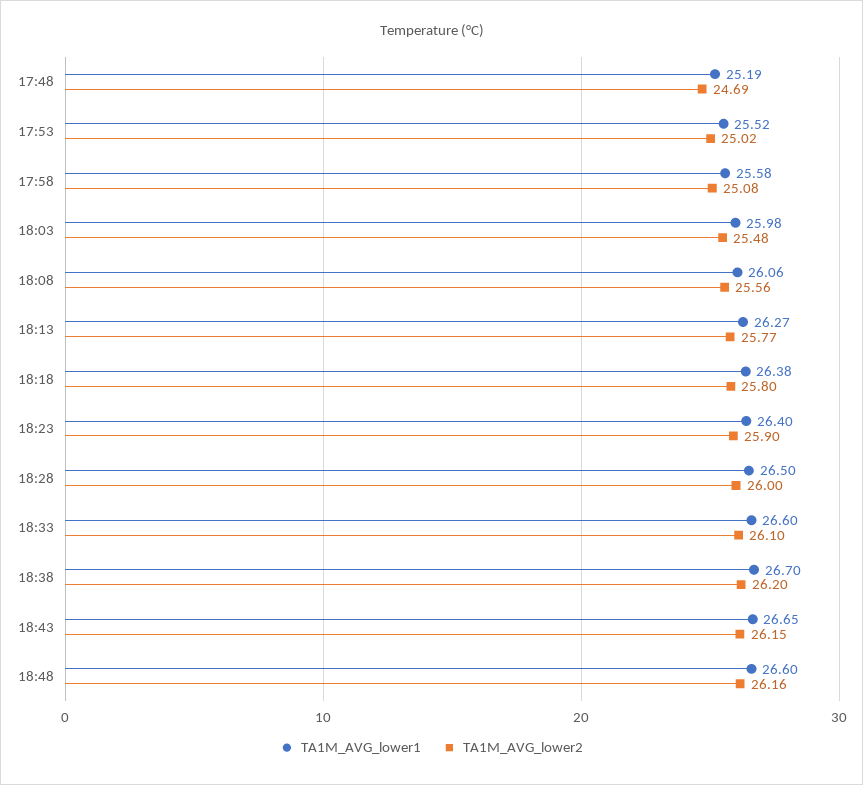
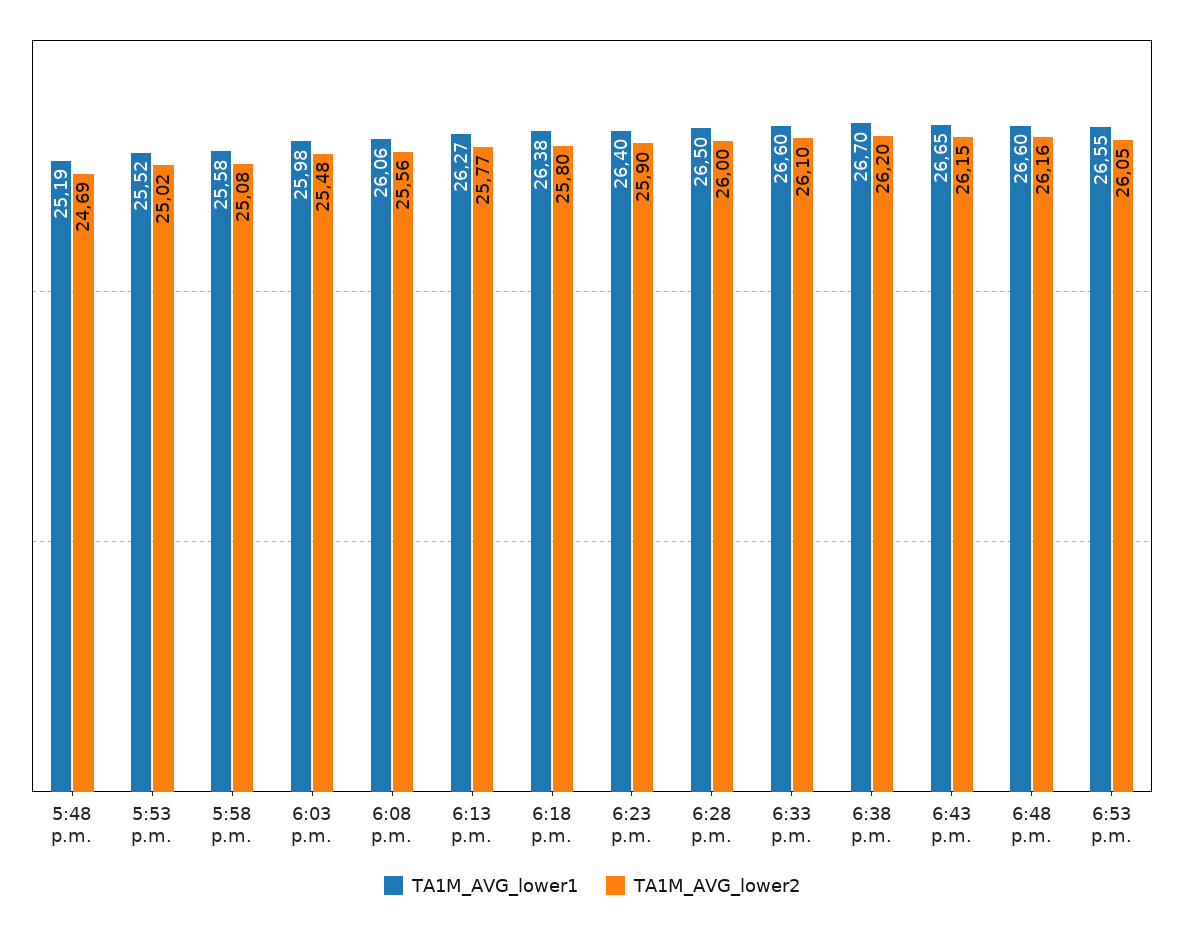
TA1M_AVG_lower1, 6:53 p.m.: none -> 26.55
TA1M_AVG_lower2, 6:53 p.m.: none -> 26.05

